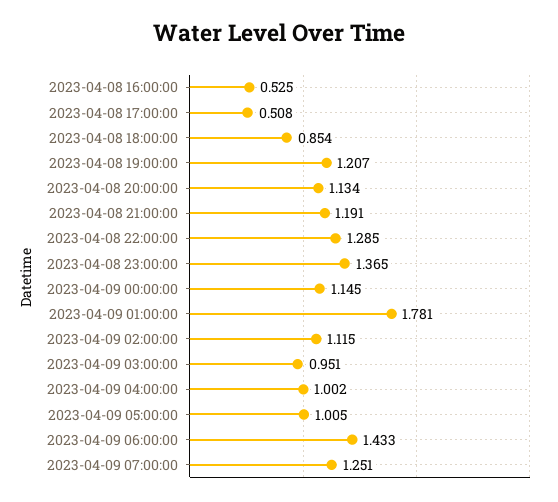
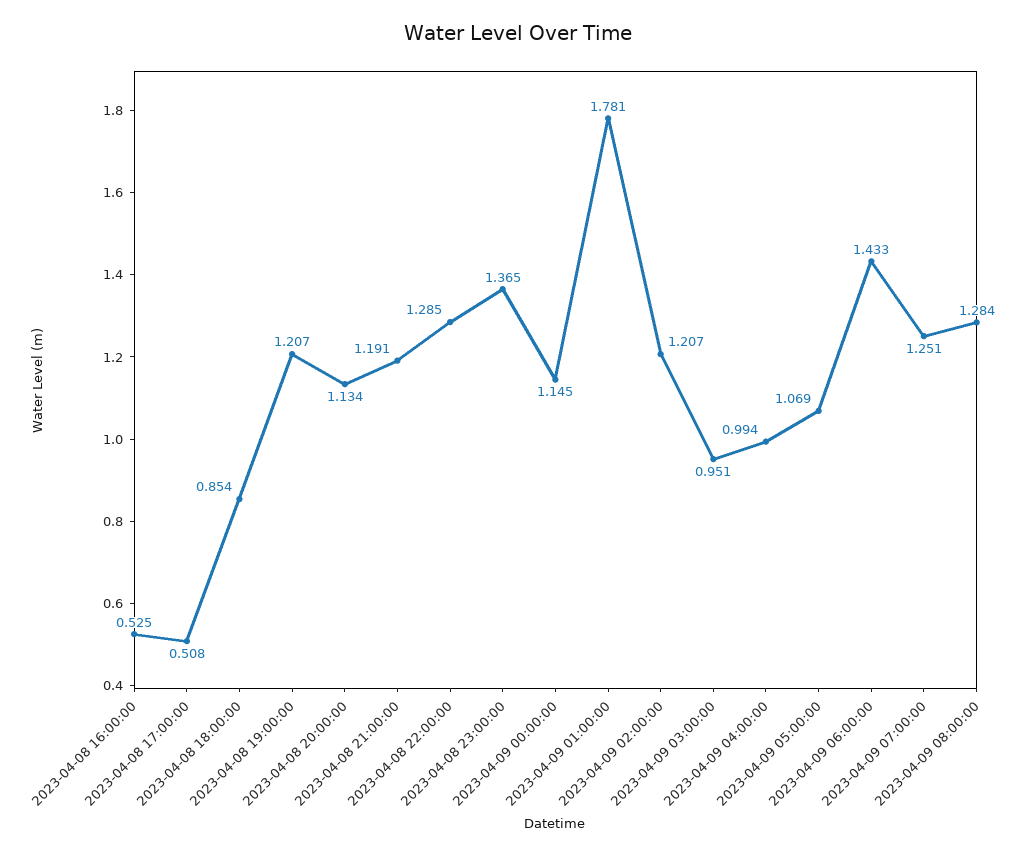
2023-04-09 02:00:00: 1.115 -> 1.207
2023-04-09 04:00:00: 1.002 -> 0.994
2023-04-09 05:00:00: 1.005 -> 1.069
2023-04-09 08:00:00: none -> 1.284

